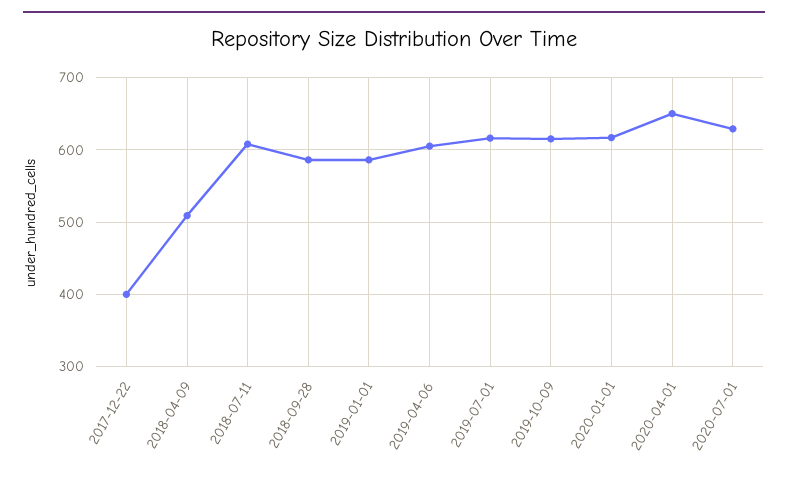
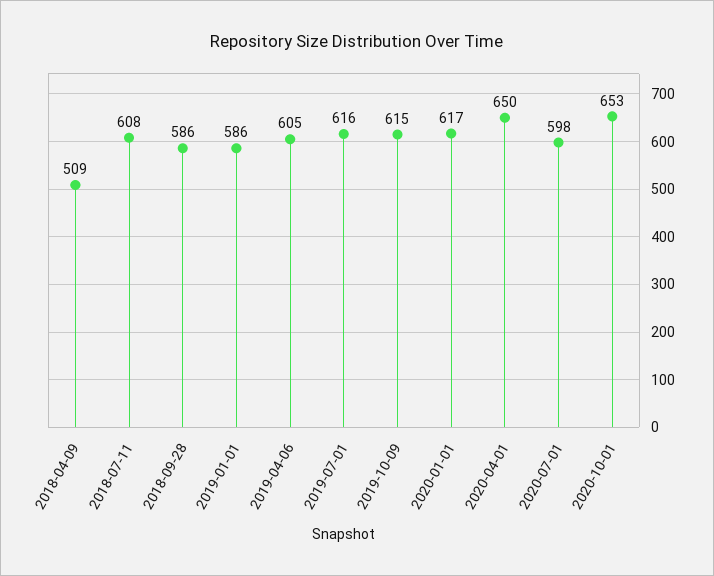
2017-12-22: 400 -> none
2020-07-01: 630 -> 598
2020-10-01: none -> 653

